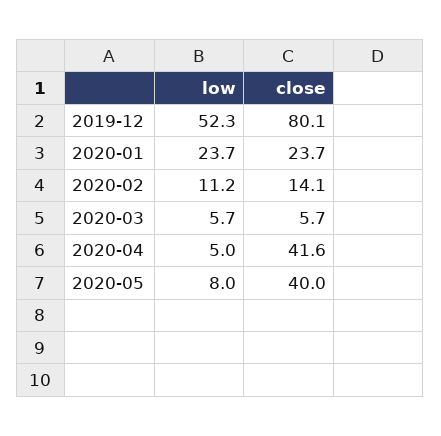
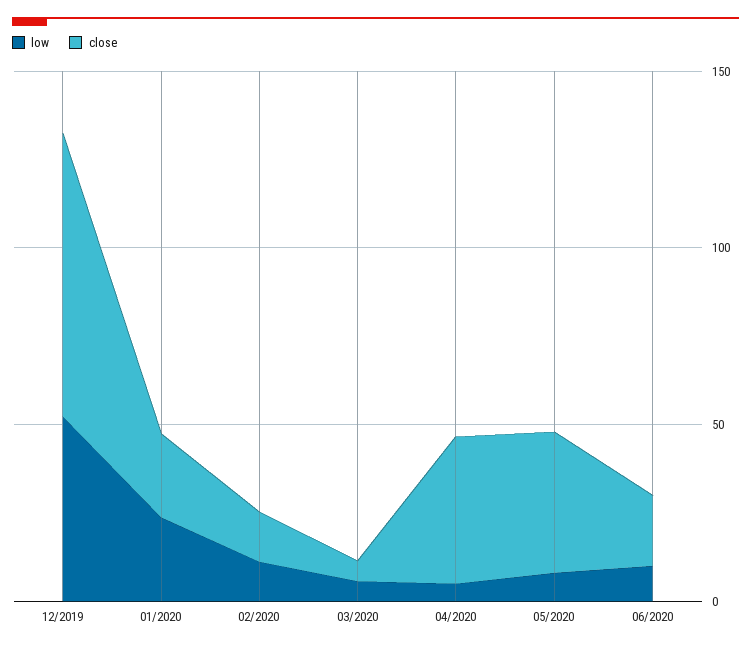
low, 06/2020: none -> 10
close, 06/2020: none -> 20

